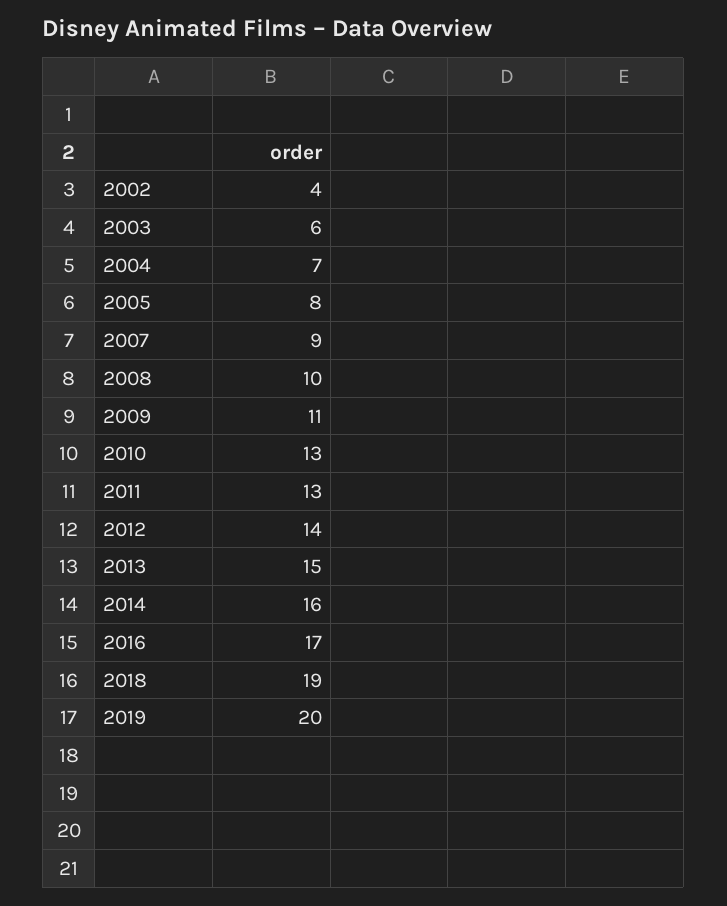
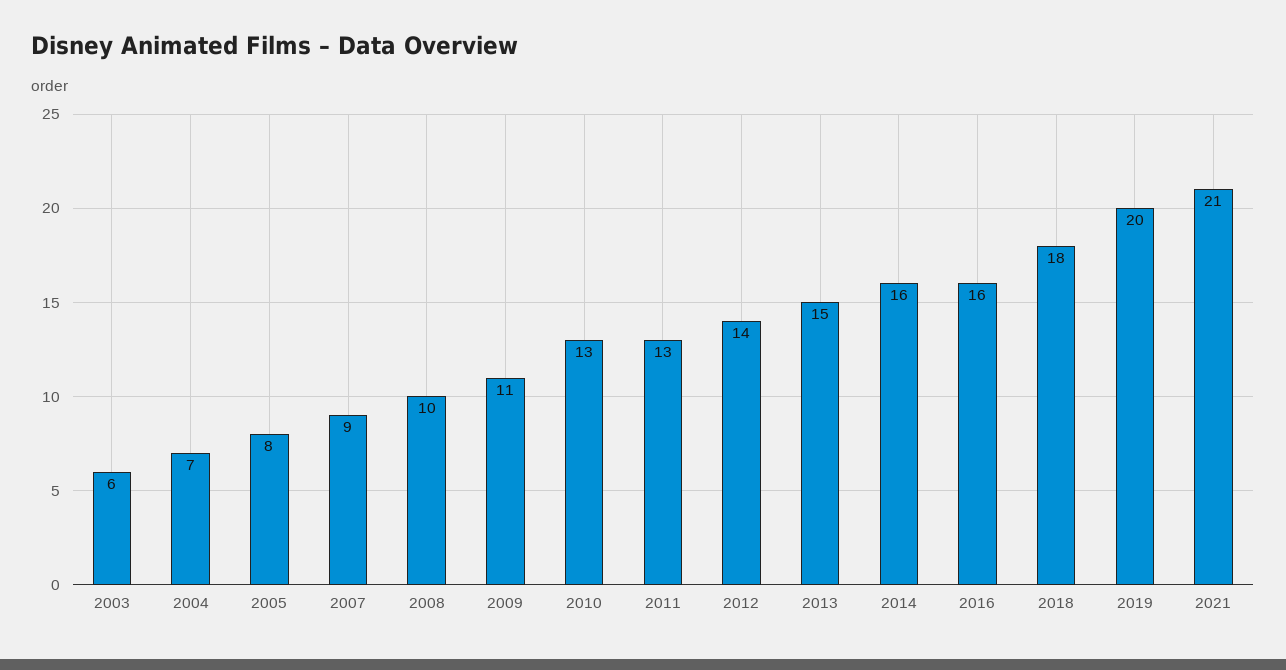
2002: 4 -> none
2016: 17 -> 16
2018: 19 -> 18
2021: none -> 21

